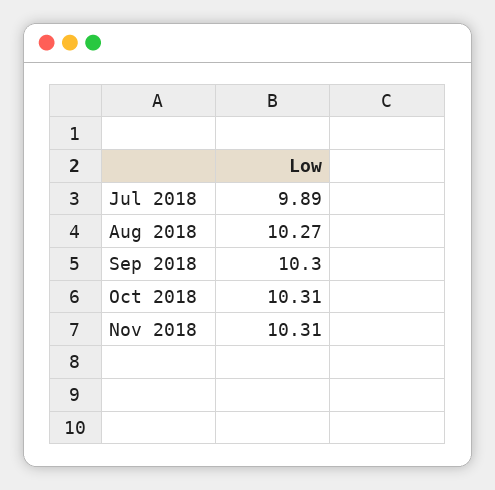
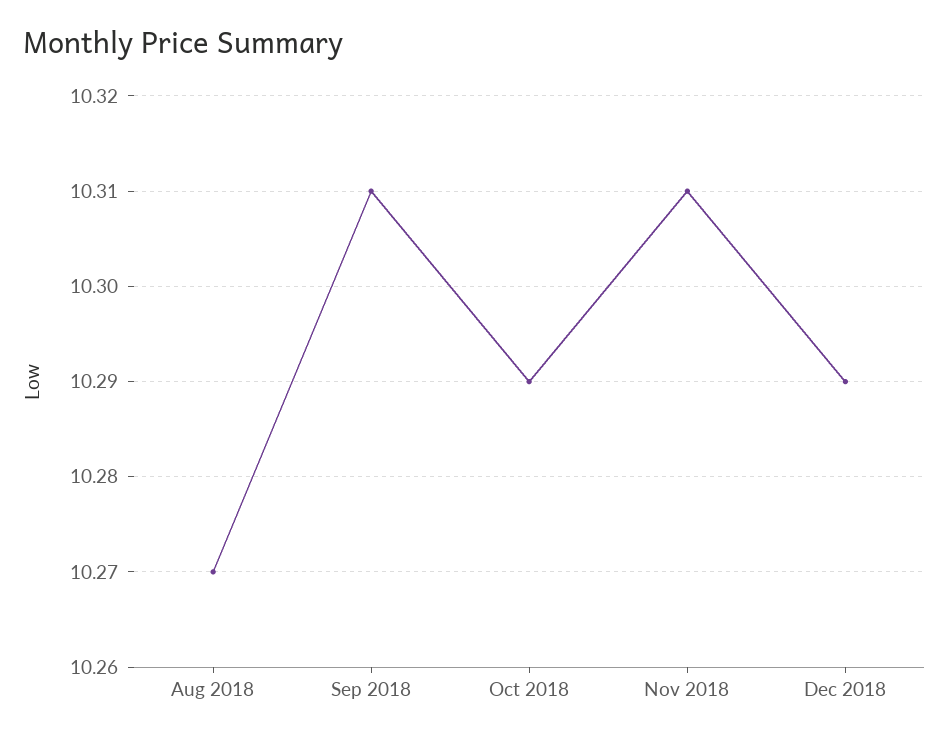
Jul 2018: 9.89 -> none
Sep 2018: 10.3 -> 10.31
Oct 2018: 10.31 -> 10.29
Dec 2018: none -> 10.29

